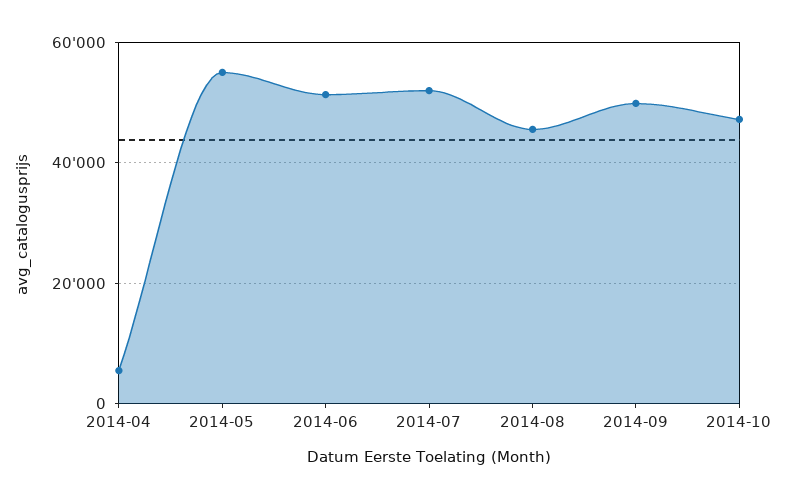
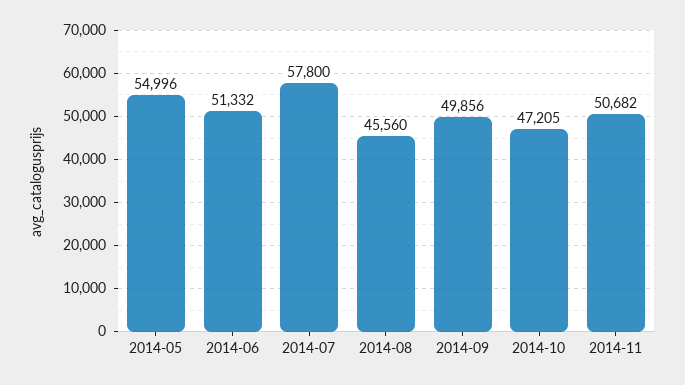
2014-04: 6000 -> none
2014-07: 52000 -> 57800
2014-11: none -> 50682

